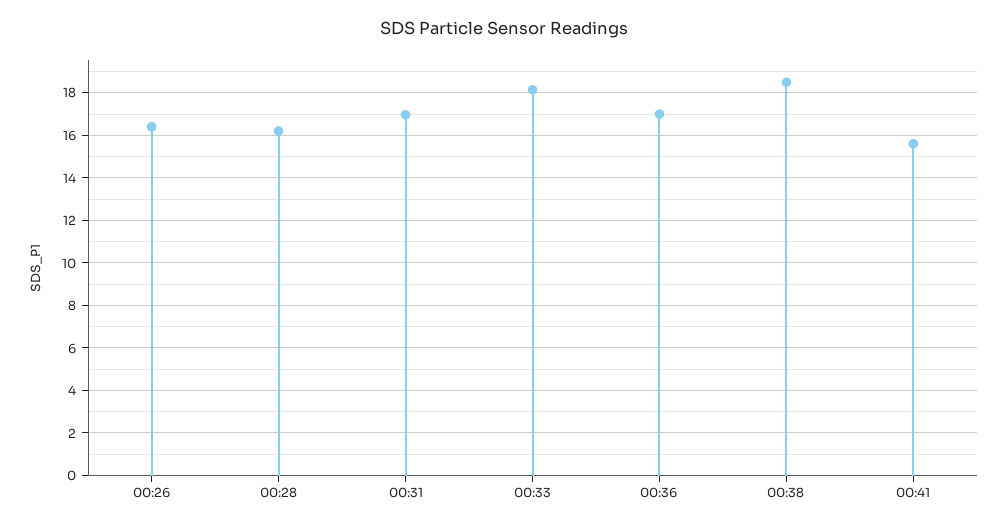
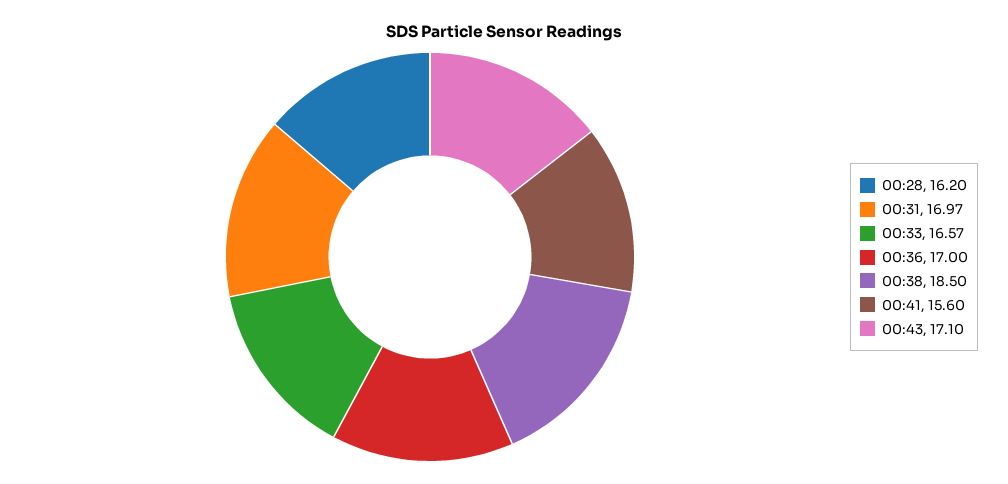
00:26: 16.5 -> none
00:33: 18 -> 16.57
00:43: none -> 17.1

